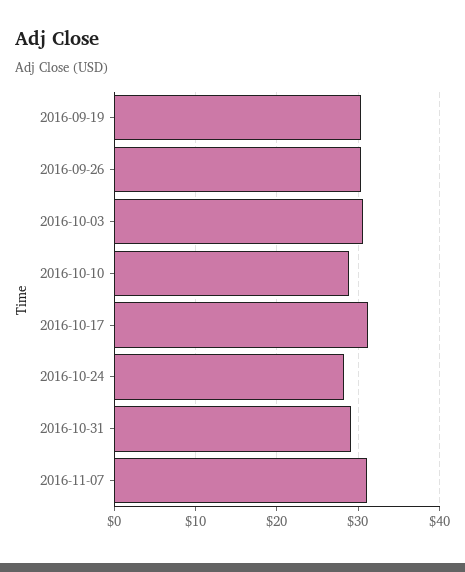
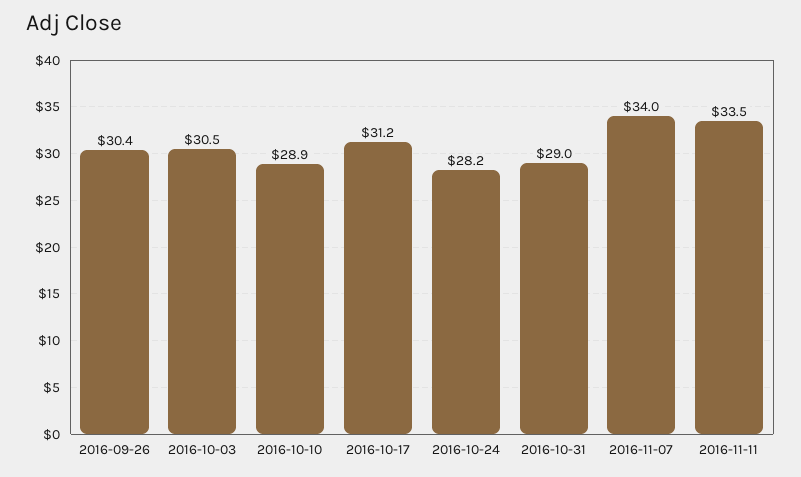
2016-09-19: 30 -> none
2016-11-07: 31 -> 34
2016-11-11: none -> 33.5

